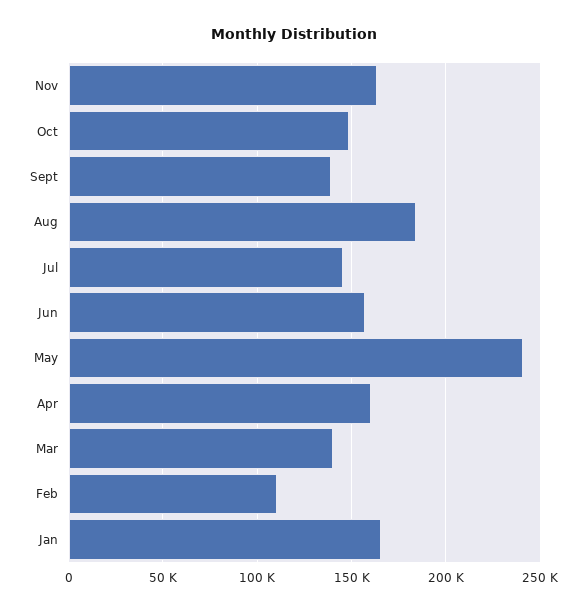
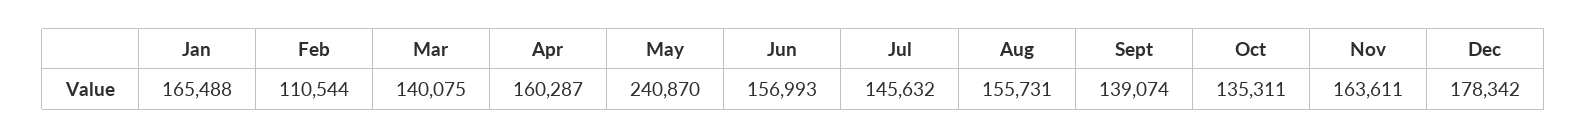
Oct: 150000 -> 135311
Aug: 185000 -> 155731
Dec: none -> 178342

